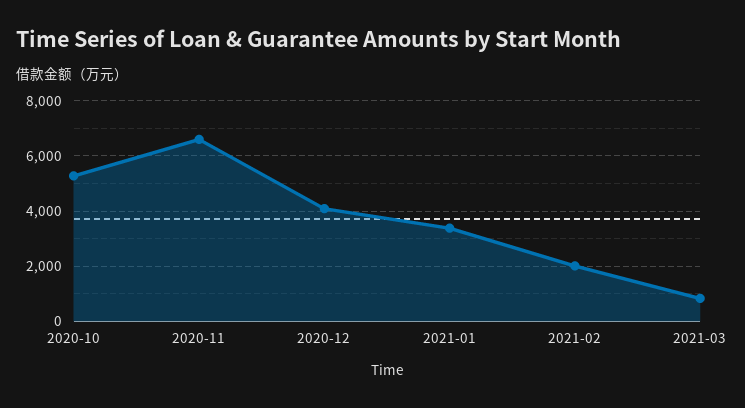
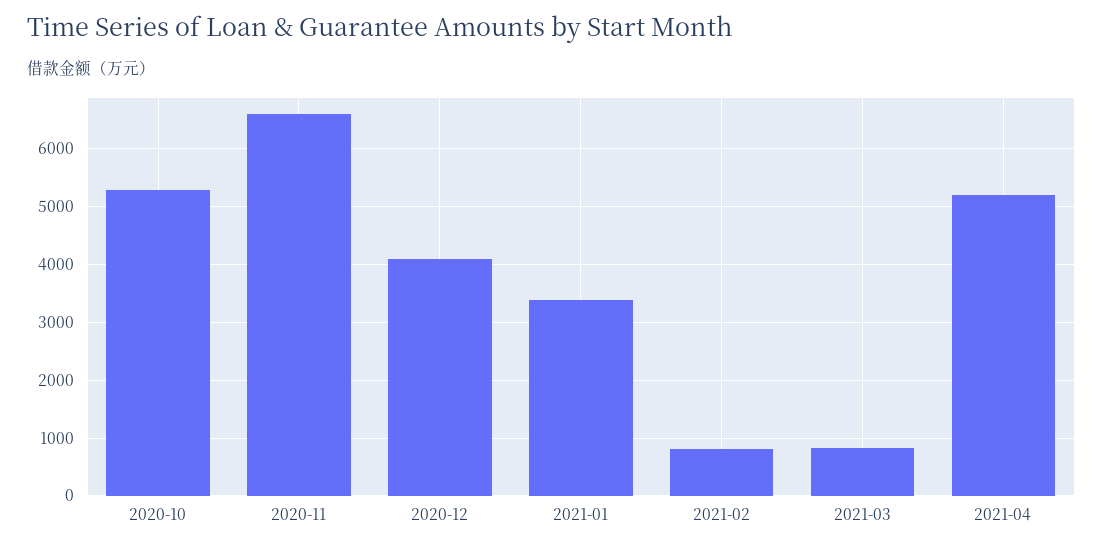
2021-02: 2000 -> 800
2021-04: none -> 5200

